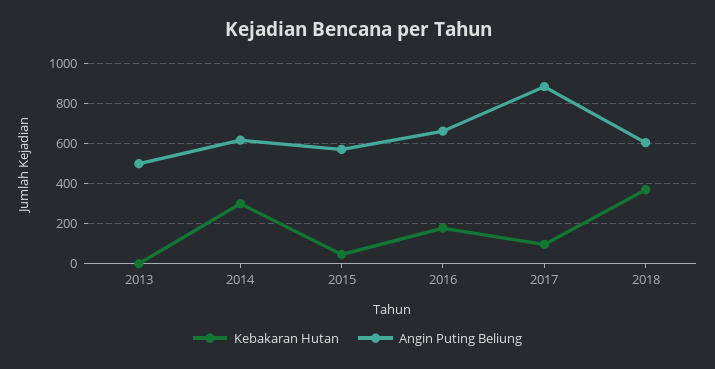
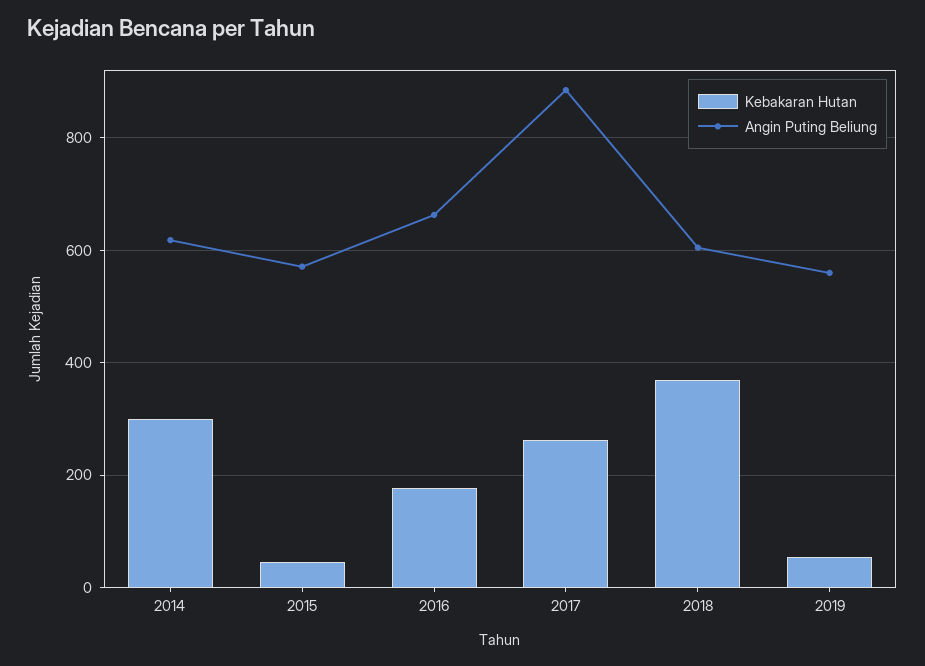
Kebakaran Hutan, 2013: 0 -> none
Angin Puting Beliung, 2013: 500 -> none
Kebakaran Hutan, 2017: 100 -> 260
Kebakaran Hutan, 2019: none -> 60
Angin Puting Beliung, 2019: none -> 560

